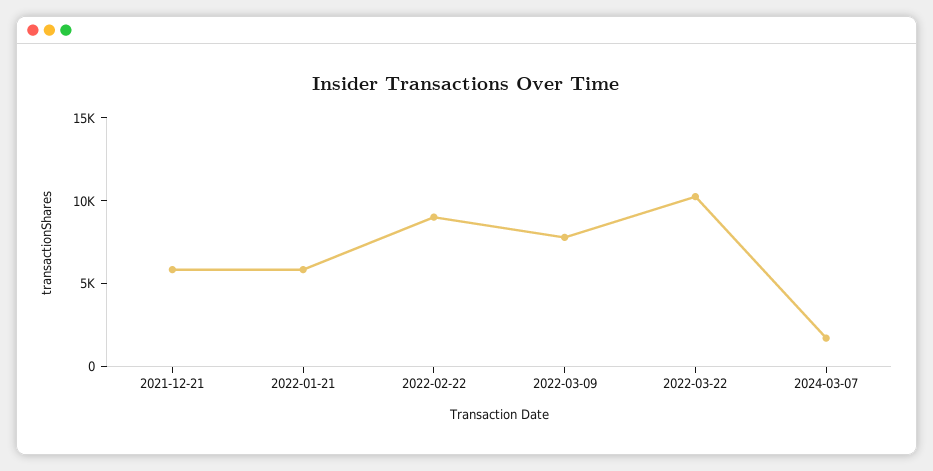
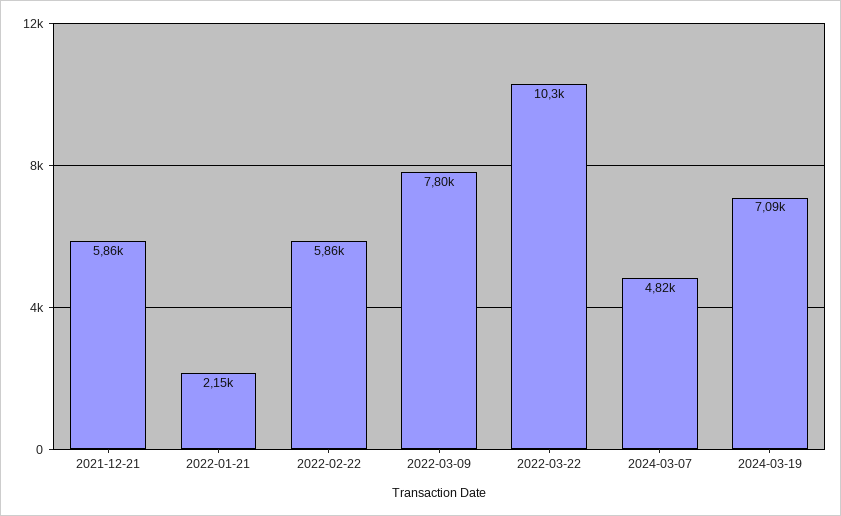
2022-01-21: 6000 -> 2150
2022-02-22: 9000 -> 5860
2024-03-07: 2000 -> 4820
2024-03-19: none -> 7090

